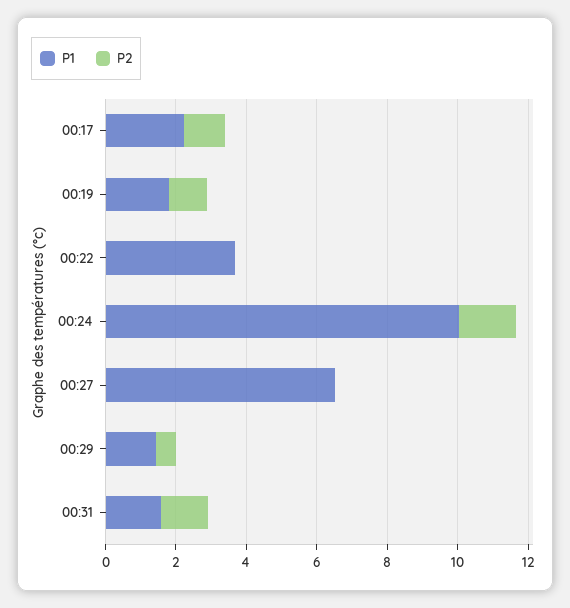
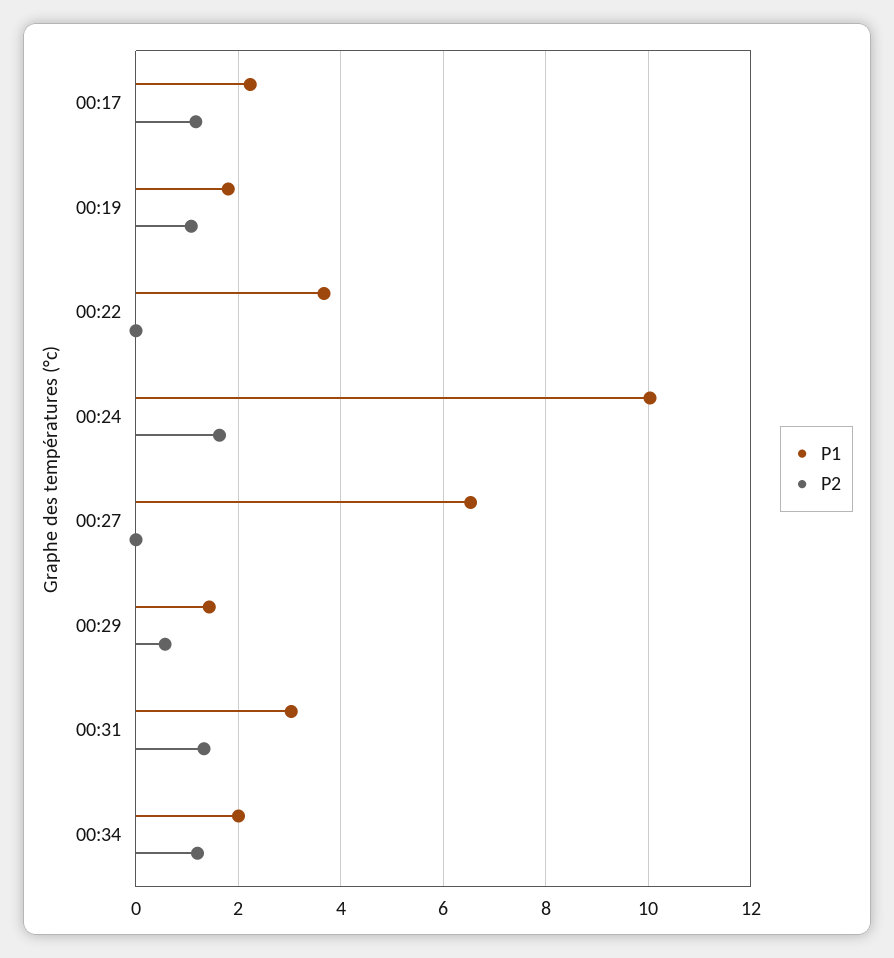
P1, 00:31: 1.5 -> 3
P1, 00:34: none -> 2
P2, 00:34: none -> 1.2

